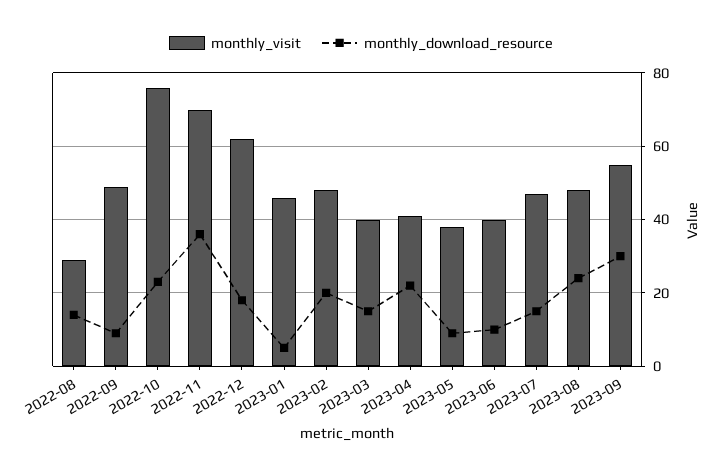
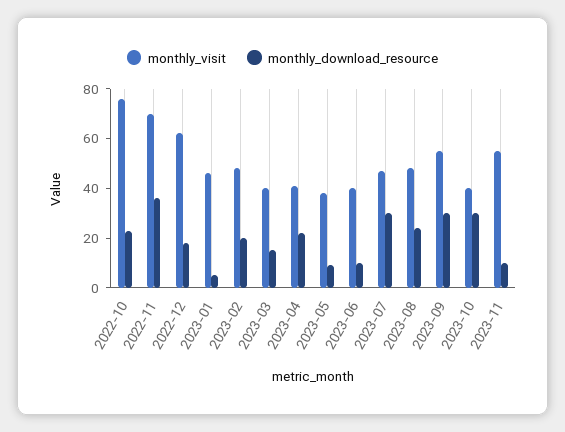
monthly_visit, 2022-08: 30 -> none
monthly_download_resource, 2022-08: 15 -> none
monthly_visit, 2022-09: 50 -> none
monthly_download_resource, 2022-09: 10 -> none
monthly_download_resource, 2023-07: 15 -> 30
monthly_visit, 2023-10: none -> 40
monthly_download_resource, 2023-10: none -> 30
monthly_visit, 2023-11: none -> 55
monthly_download_resource, 2023-11: none -> 10

